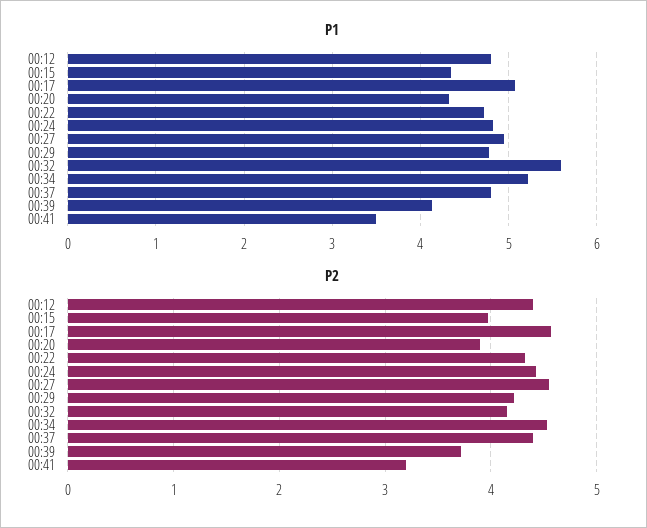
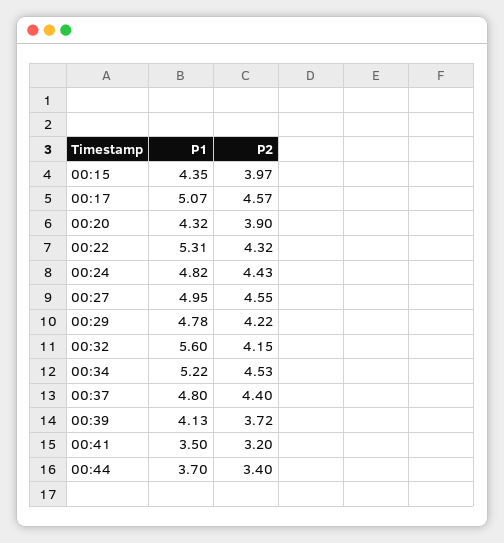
P1, 00:12: 4.8 -> none
P1, 00:22: 4.7 -> 5.31
P2, 00:12: 4.4 -> none
P1, 00:44: none -> 3.7
P2, 00:44: none -> 3.4

